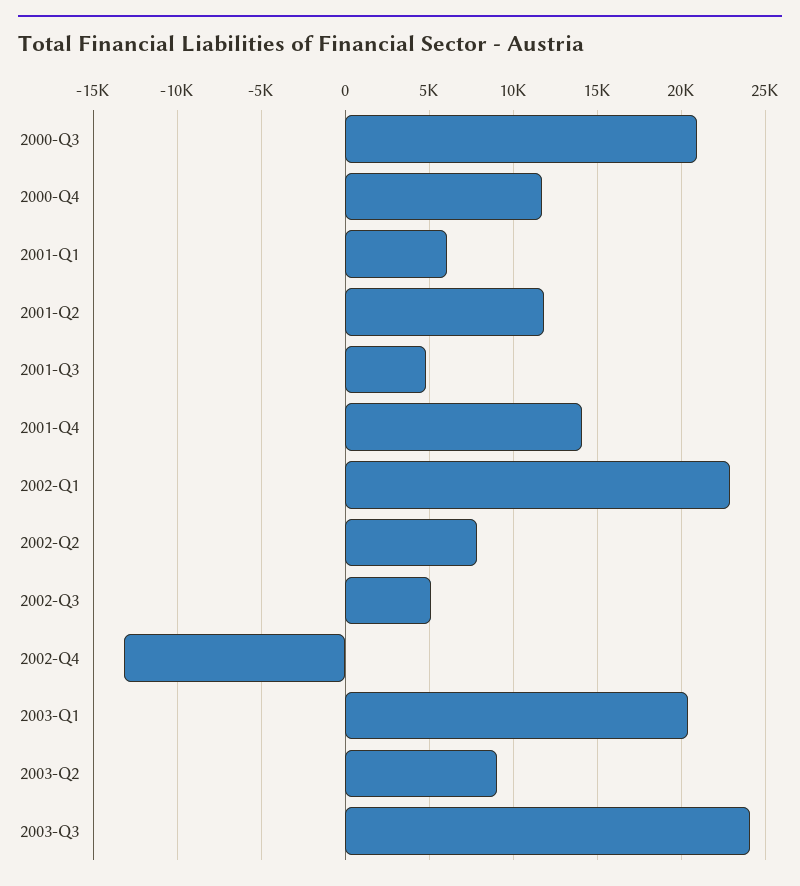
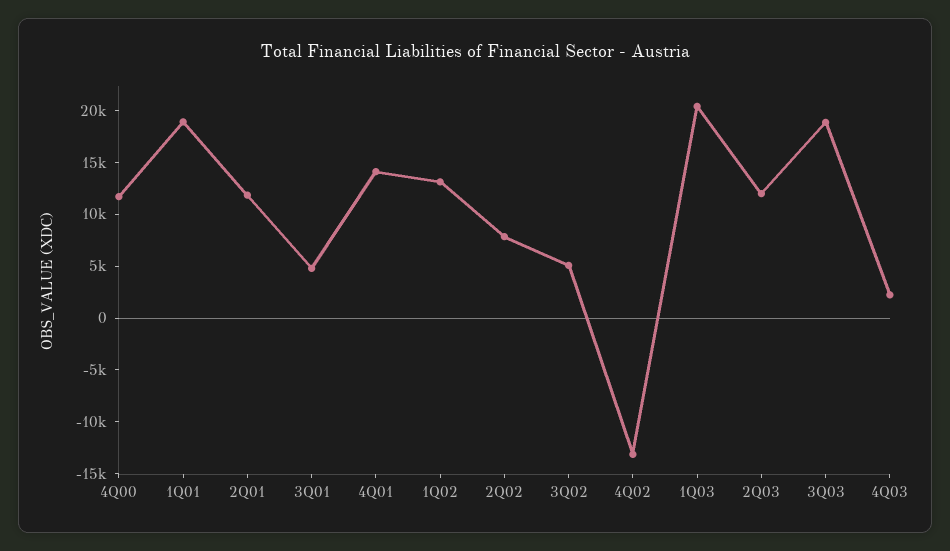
2000-Q3: 21000 -> none
2001-Q1: 6000 -> 19000
2002-Q1: 23000 -> 13000
2003-Q2: 9000 -> 12000
2003-Q3: 24000 -> 19000
4Q03: none -> 2000

